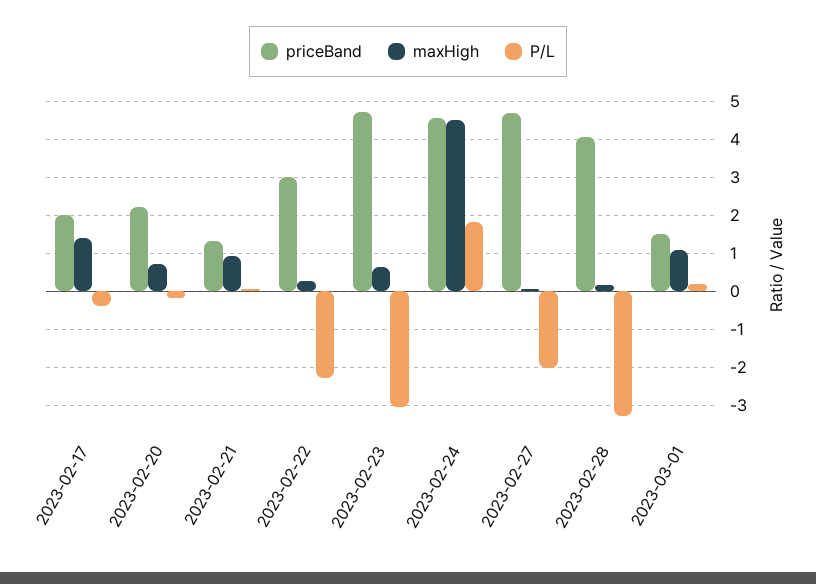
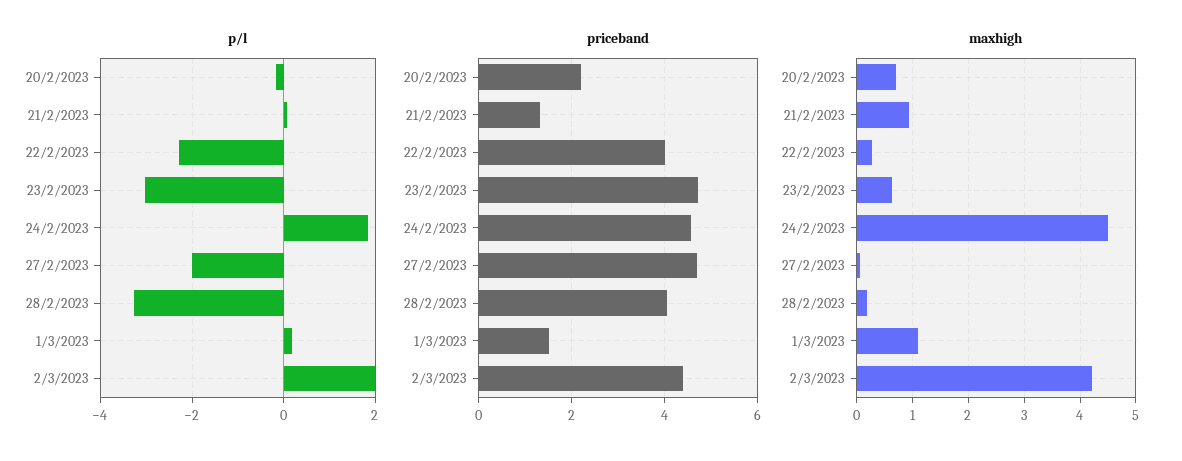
priceBand, 2023-02-17: 2 -> none
maxHigh, 2023-02-17: 1.4 -> none
P/L, 2023-02-17: -0.4 -> none
priceBand, 2023-02-22: 3 -> 4
P/L, 2/3/2023: none -> 2
priceBand, 2/3/2023: none -> 4.4
maxHigh, 2/3/2023: none -> 4.2

